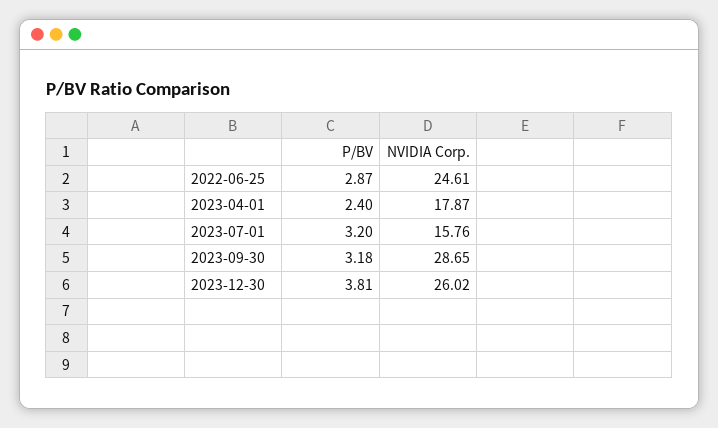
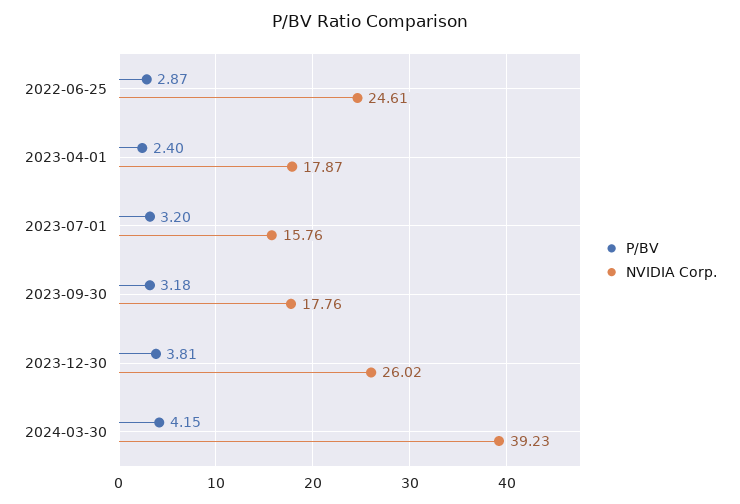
NVIDIA Corp., 2023-09-30: 28.65 -> 17.76
P/BV, 2024-03-30: none -> 4.15
NVIDIA Corp., 2024-03-30: none -> 39.23

